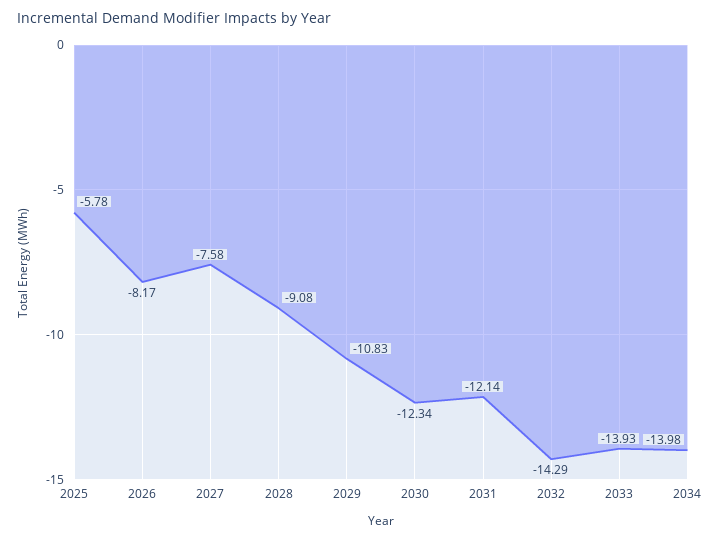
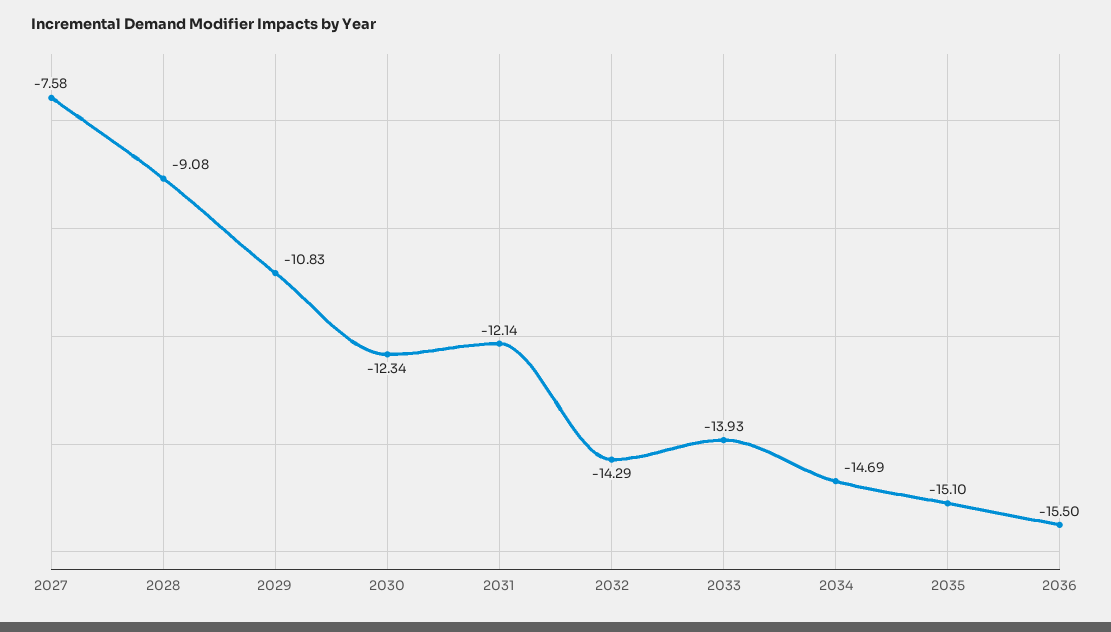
2025: -5.78 -> none
2026: -8.17 -> none
2034: -13.98 -> -14.69
2035: none -> -15.1
2036: none -> -15.5

